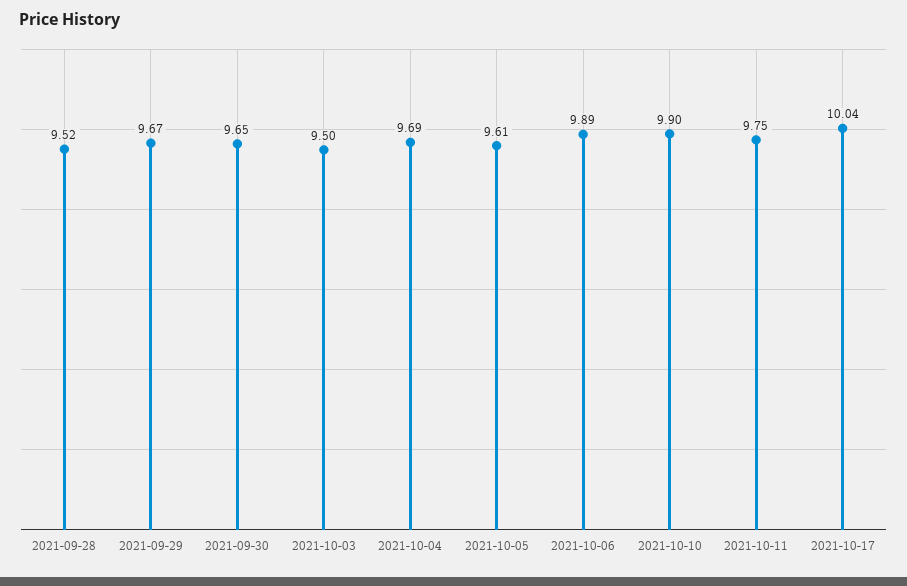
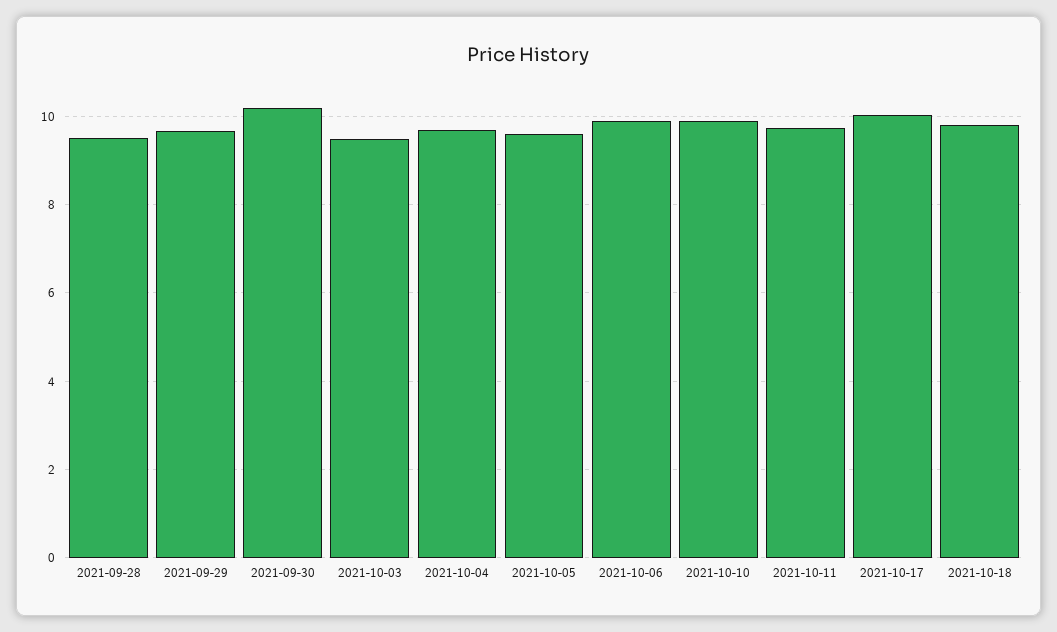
2021-09-30: 9.65 -> 10.2
2021-10-18: none -> 9.8

